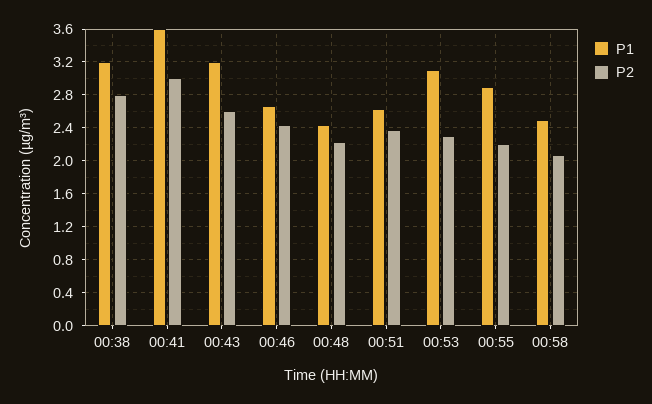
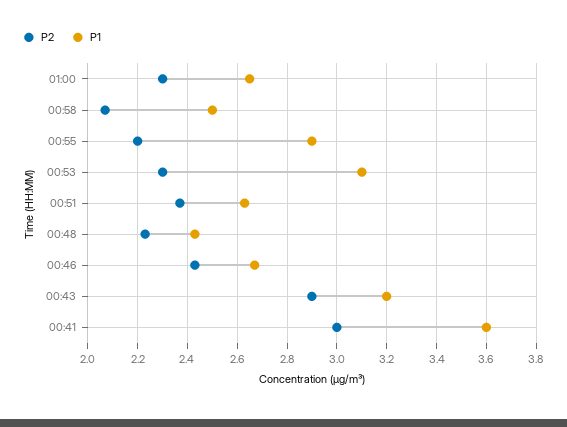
P1, 00:38: 3.2 -> none
P2, 00:38: 2.8 -> none
P2, 00:43: 2.6 -> 2.9
P2, 01:00: none -> 2.3
P1, 01:00: none -> 2.65

